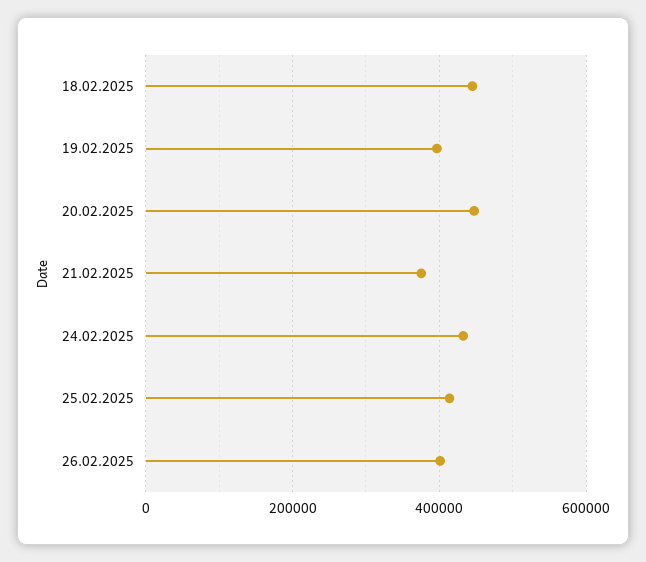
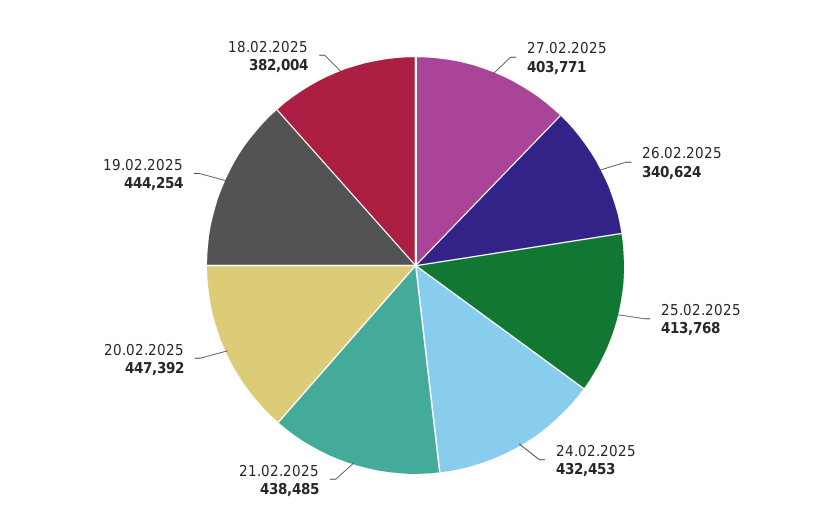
18.02.2025: 440000 -> 382004
19.02.2025: 400000 -> 444254
21.02.2025: 380000 -> 438485
26.02.2025: 400000 -> 340624
27.02.2025: none -> 403771

